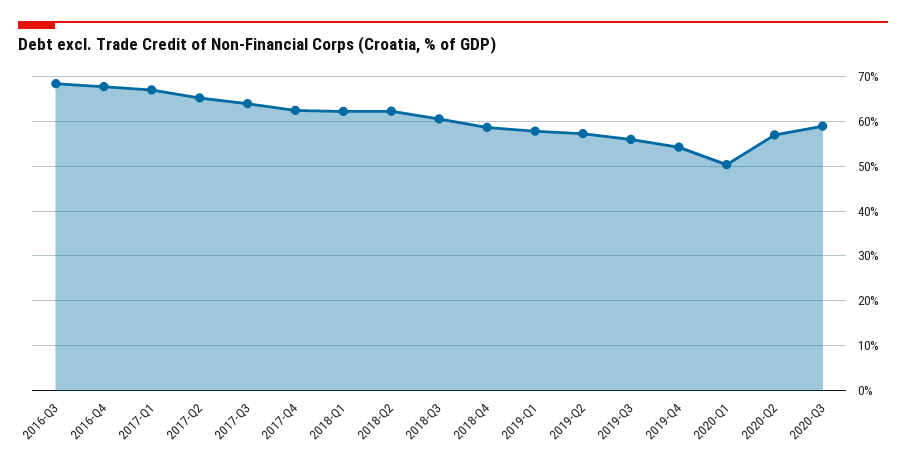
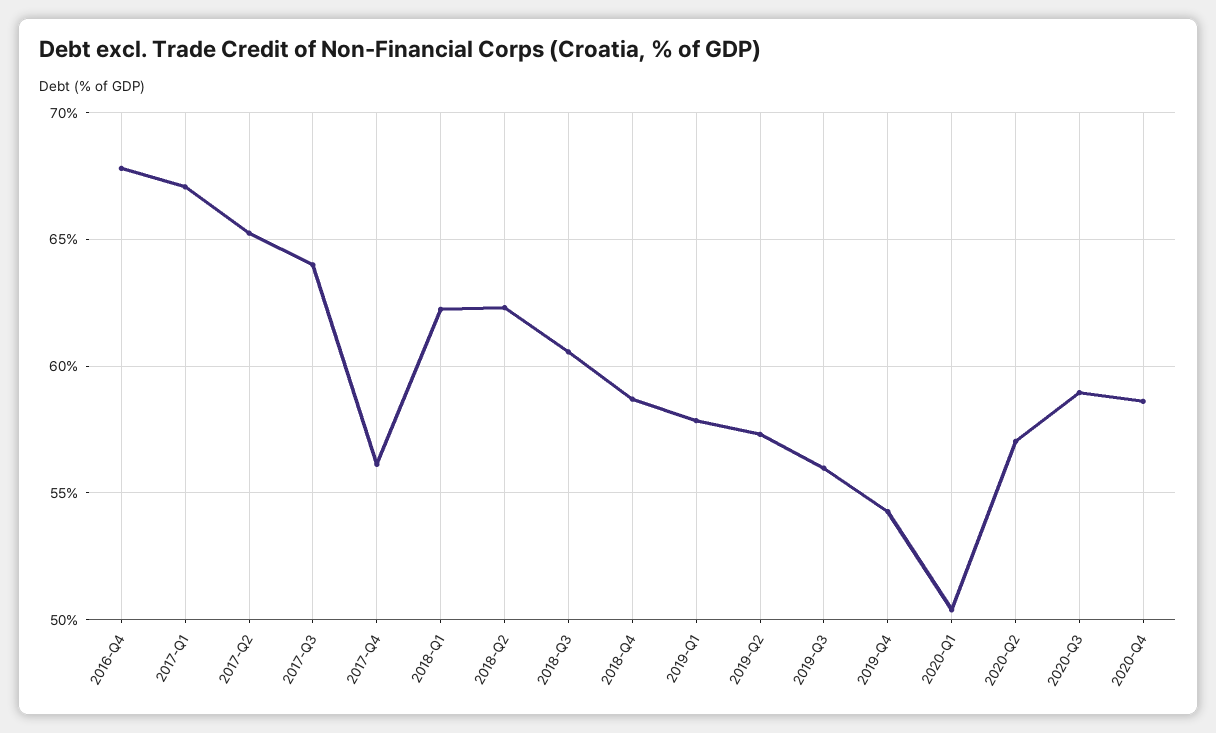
2016-Q3: 68 -> none
2017-Q4: 62 -> 56
2020-Q4: none -> 58.5

